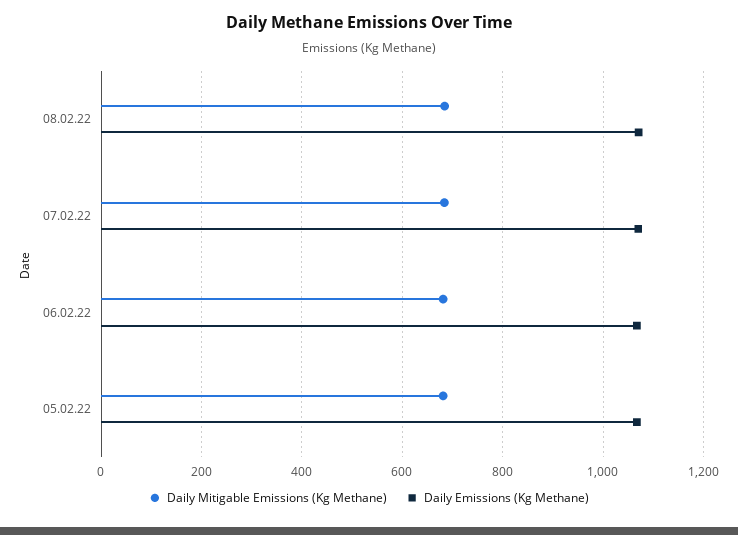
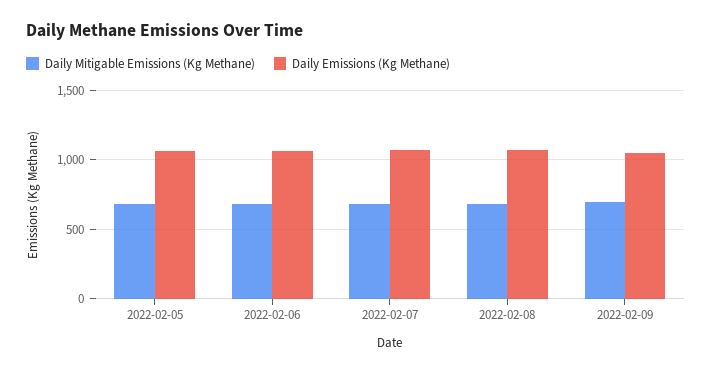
Daily Mitigable Emissions (Kg Methane), 2022-02-09: none -> 700
Daily Emissions (Kg Methane), 2022-02-09: none -> 1050

